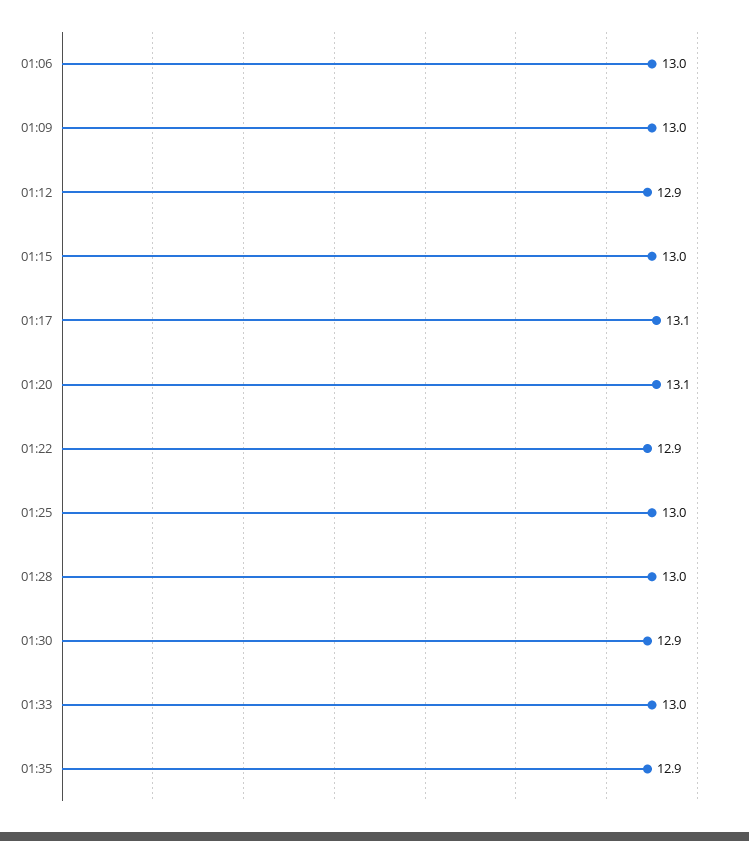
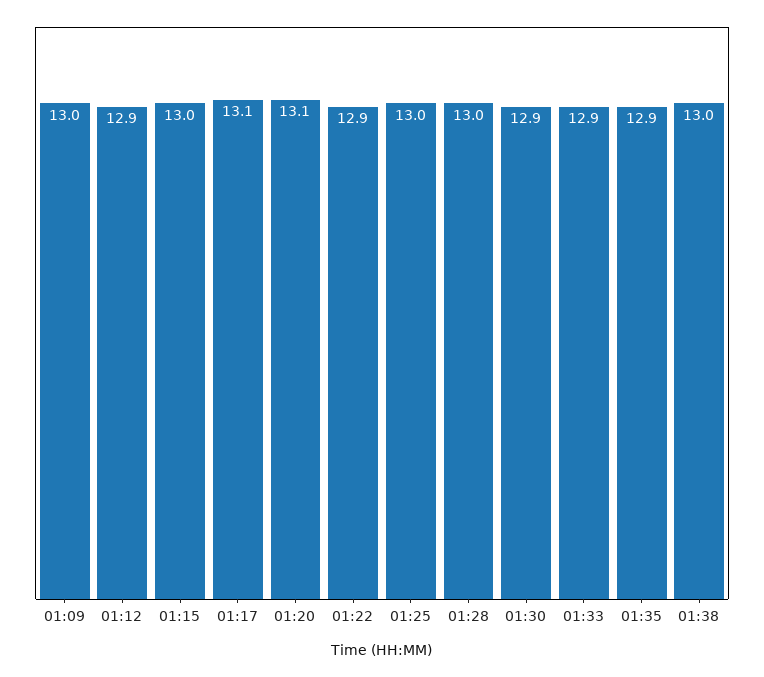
01:06: 13 -> none
01:33: 13 -> 12.9
01:38: none -> 13

